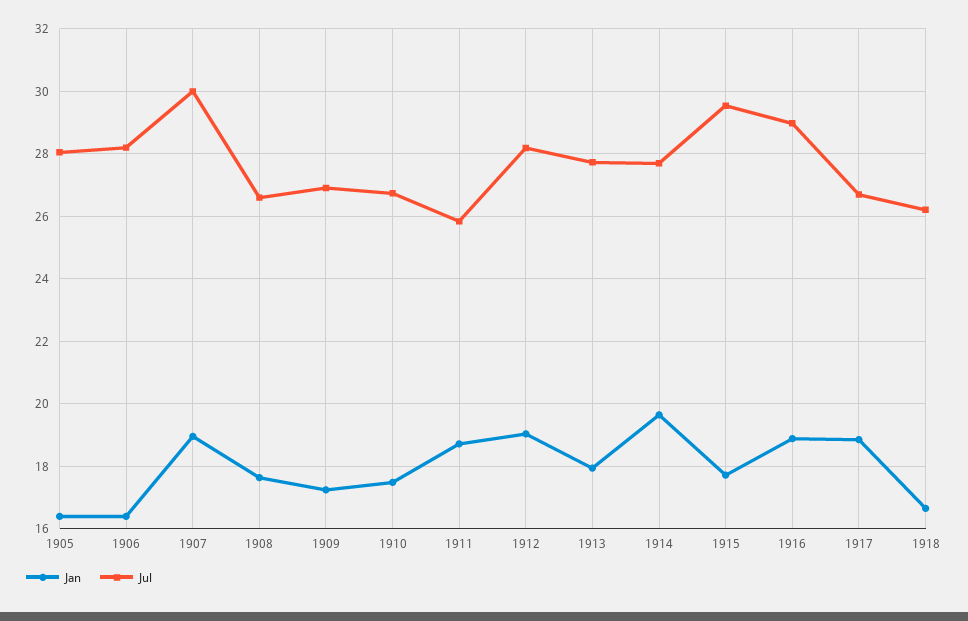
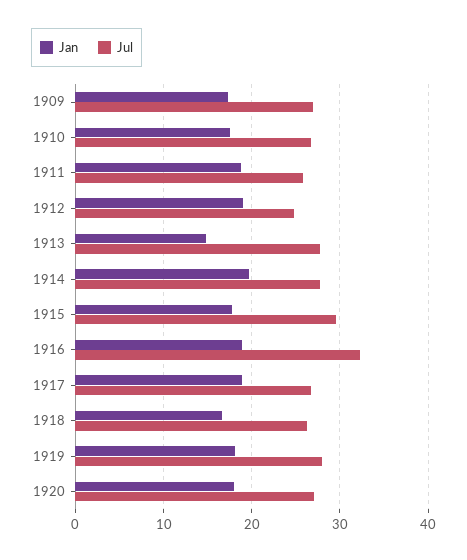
Jan, 1905: 16.4 -> none
Jul, 1905: 28 -> none
Jan, 1906: 16.4 -> none
Jul, 1906: 28.2 -> none
Jan, 1907: 19 -> none
Jul, 1907: 30 -> none
Jan, 1908: 17.6 -> none
Jul, 1908: 26.6 -> none
Jul, 1912: 28.2 -> 25
Jan, 1913: 18 -> 15
Jul, 1916: 29 -> 32
Jan, 1919: none -> 18
Jul, 1919: none -> 28
Jan, 1920: none -> 18
Jul, 1920: none -> 27

